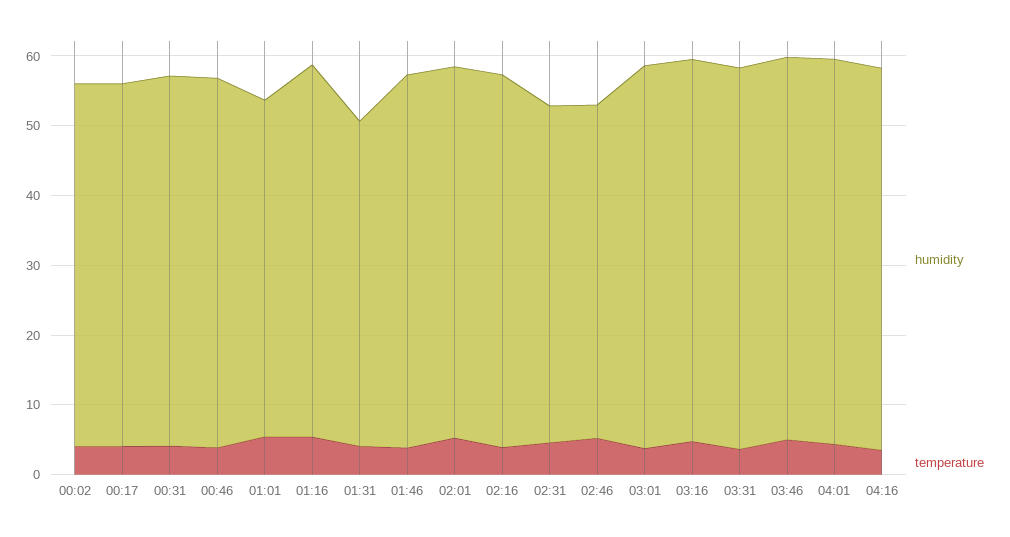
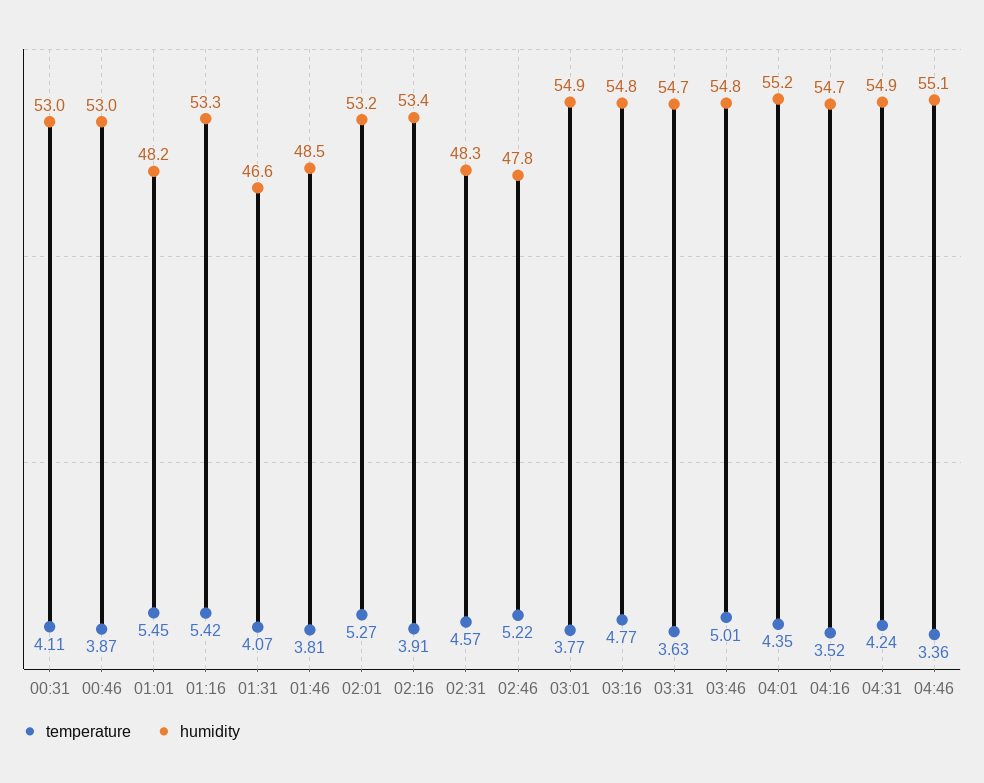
humidity, 00:02: 52 -> none
temperature, 00:02: 4 -> none
humidity, 00:17: 52 -> none
temperature, 00:17: 4 -> none
humidity, 01:46: 54 -> 48.5
temperature, 04:31: none -> 4.24
humidity, 04:31: none -> 54.9
temperature, 04:46: none -> 3.36
humidity, 04:46: none -> 55.1

